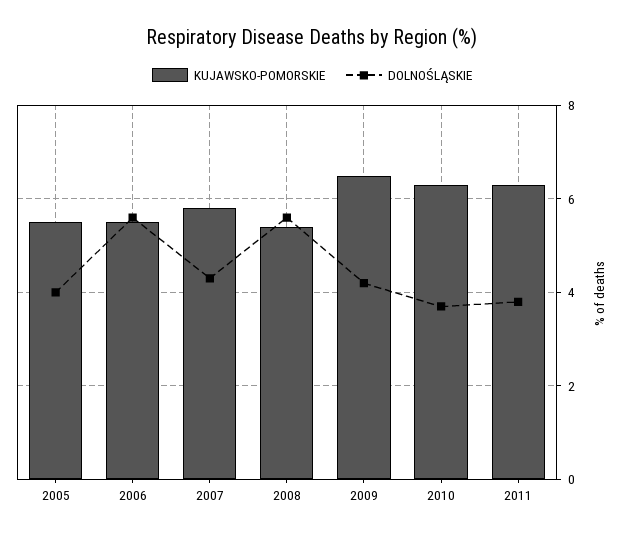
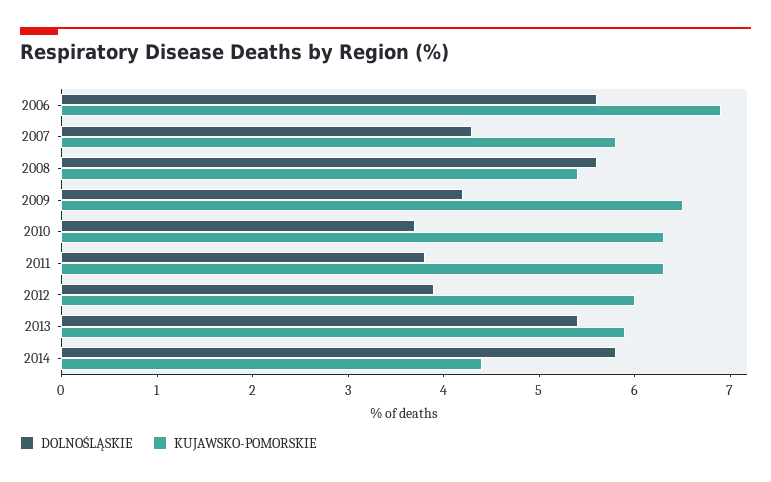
KUJAWSKO-POMORSKIE, 2005: 5.5 -> none
DOLNOŚLĄSKIE, 2005: 4 -> none
KUJAWSKO-POMORSKIE, 2006: 5.5 -> 6.9
DOLNOŚLĄSKIE, 2012: none -> 3.9
KUJAWSKO-POMORSKIE, 2012: none -> 6
DOLNOŚLĄSKIE, 2013: none -> 5.4
KUJAWSKO-POMORSKIE, 2013: none -> 5.9
DOLNOŚLĄSKIE, 2014: none -> 5.8
KUJAWSKO-POMORSKIE, 2014: none -> 4.4

